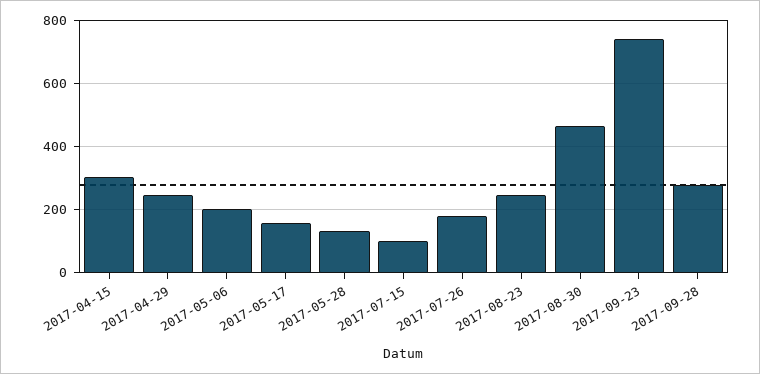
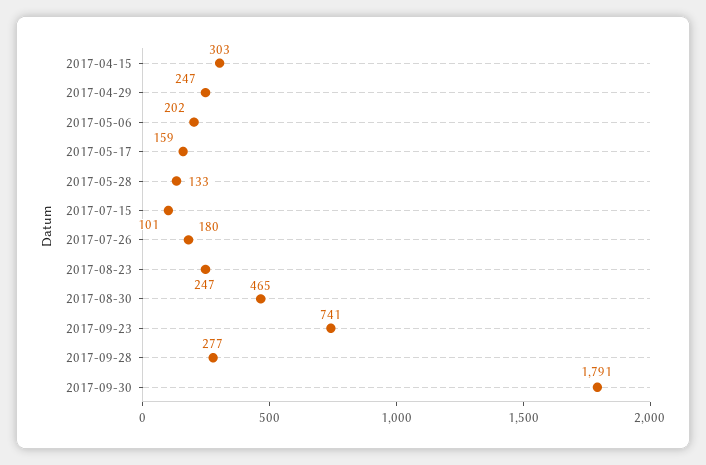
2017-09-30: none -> 1791

